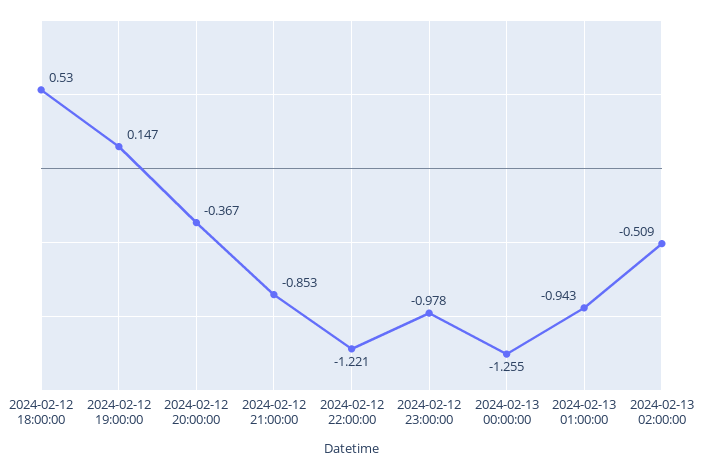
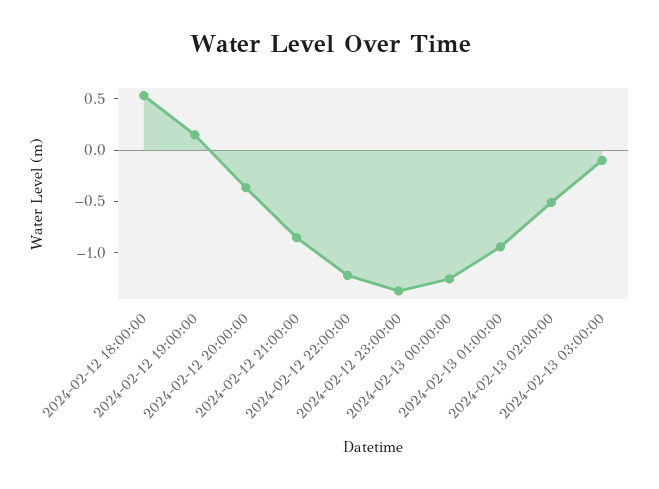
2024-02-12 23:00:00: -0.978 -> -1.4
2024-02-13 03:00:00: none -> -0.1

